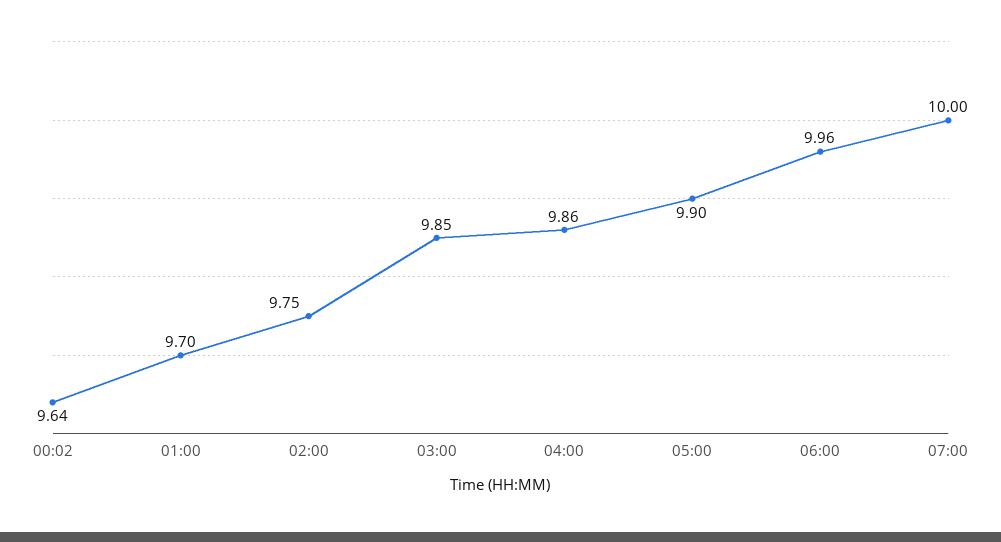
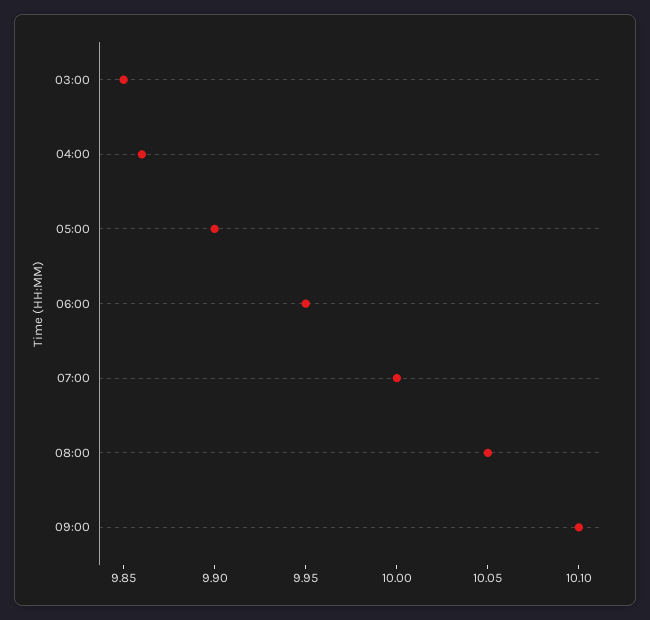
00:02: 9.64 -> none
01:00: 9.7 -> none
02:00: 9.75 -> none
06:00: 9.96 -> 9.95
08:00: none -> 10.05
09:00: none -> 10.1

